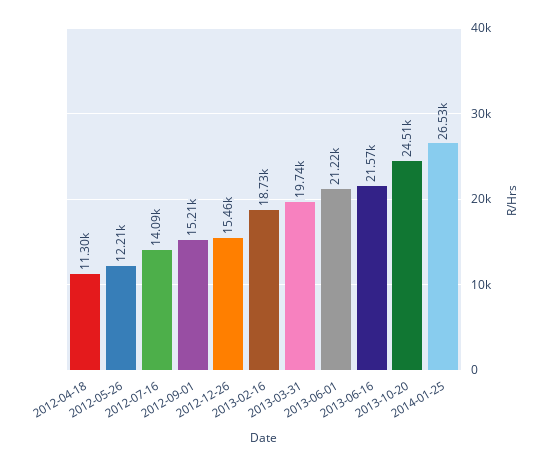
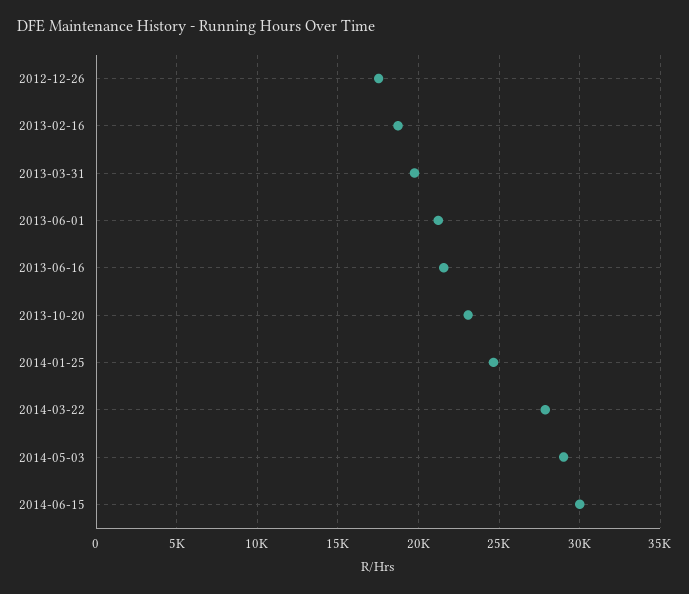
2012-04-18: 11300 -> none
2012-05-26: 12210 -> none
2012-07-16: 14090 -> none
2012-09-01: 15210 -> none
2012-12-26: 15460 -> 17500
2013-10-20: 24510 -> 23000
2014-01-25: 26530 -> 24500
2014-03-22: none -> 28000
2014-05-03: none -> 29000
2014-06-15: none -> 30000

